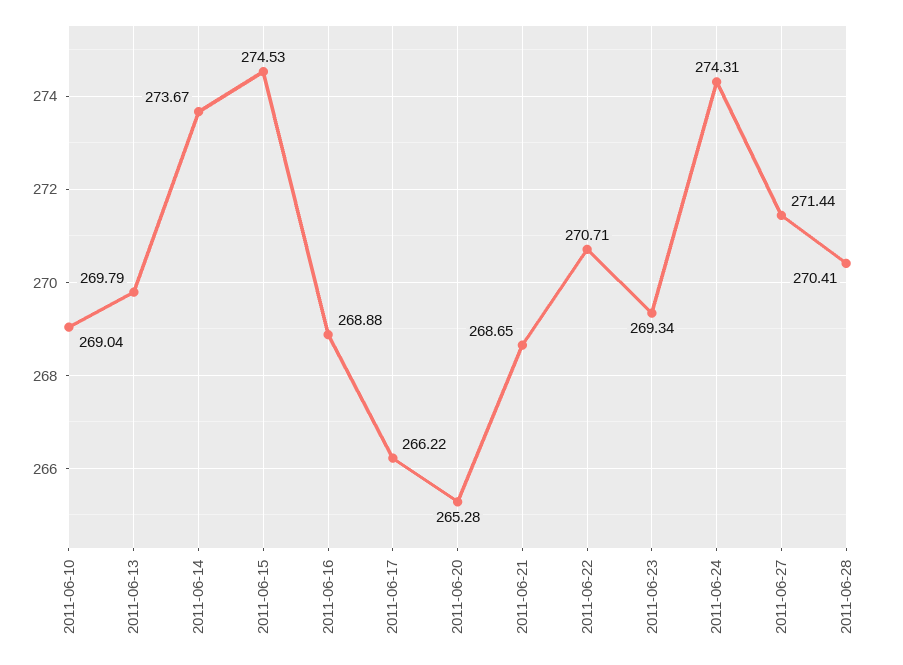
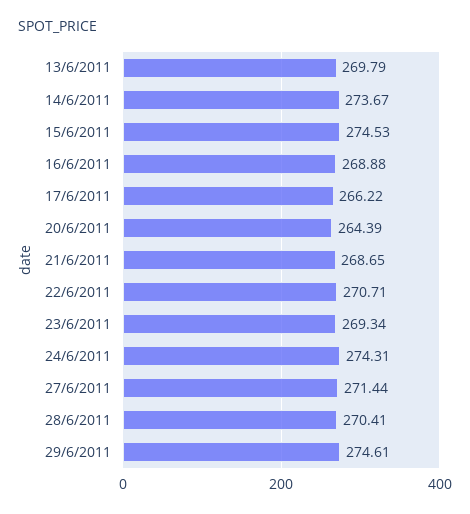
2011-06-10: 269.04 -> none
2011-06-20: 265.28 -> 264.39
29/6/2011: none -> 274.61

